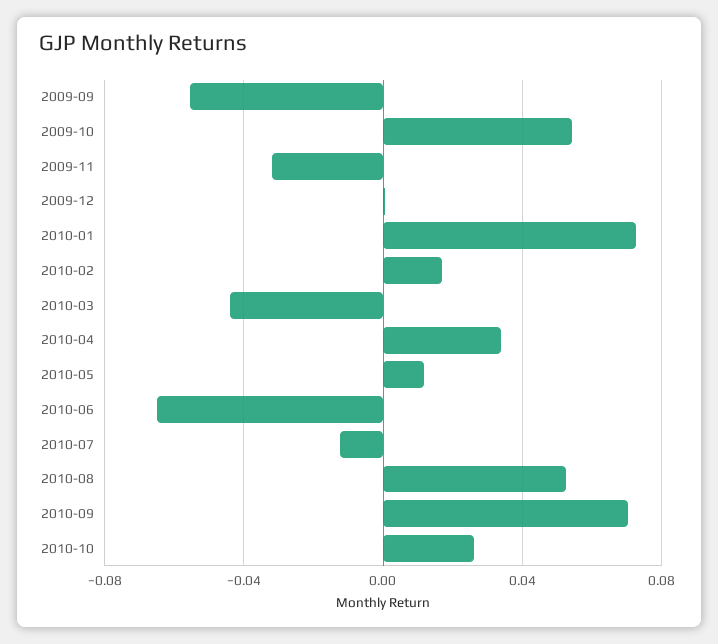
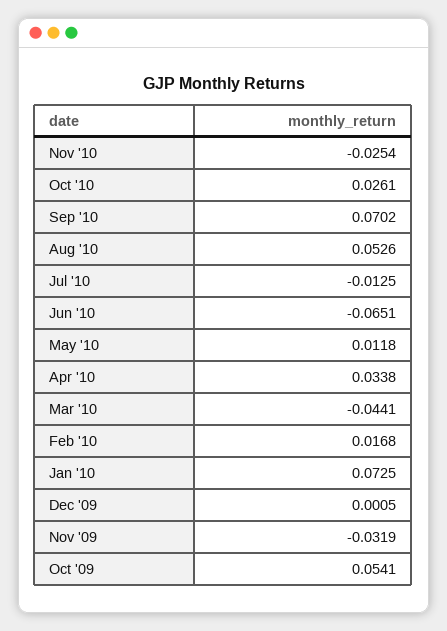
2009-09: -0.055 -> none
Nov '10: none -> -0.0254

